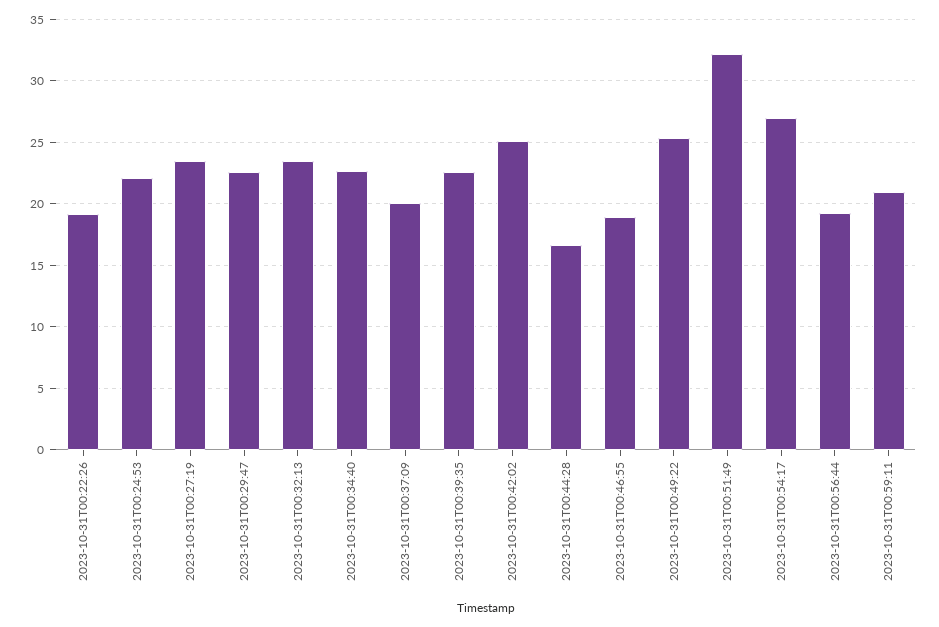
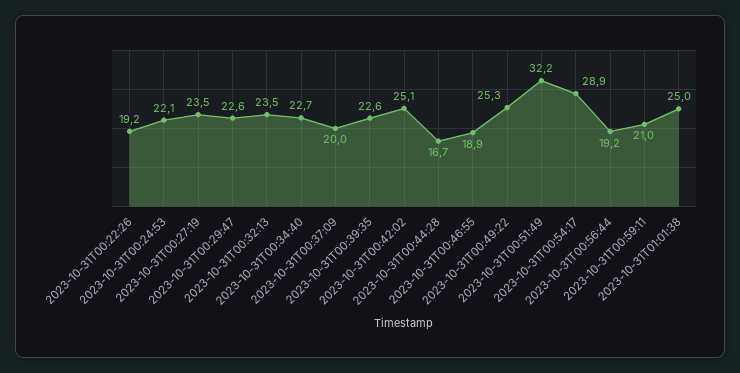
2023-10-31T00:54:17: 27 -> 28.9
2023-10-31T01:01:38: none -> 25

